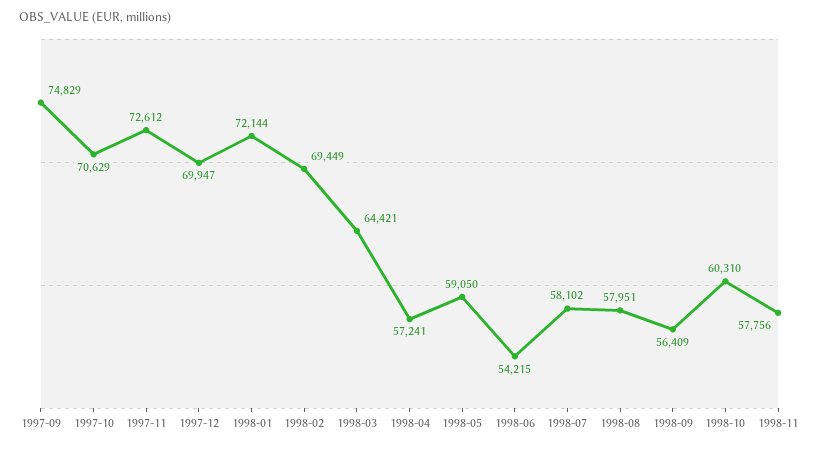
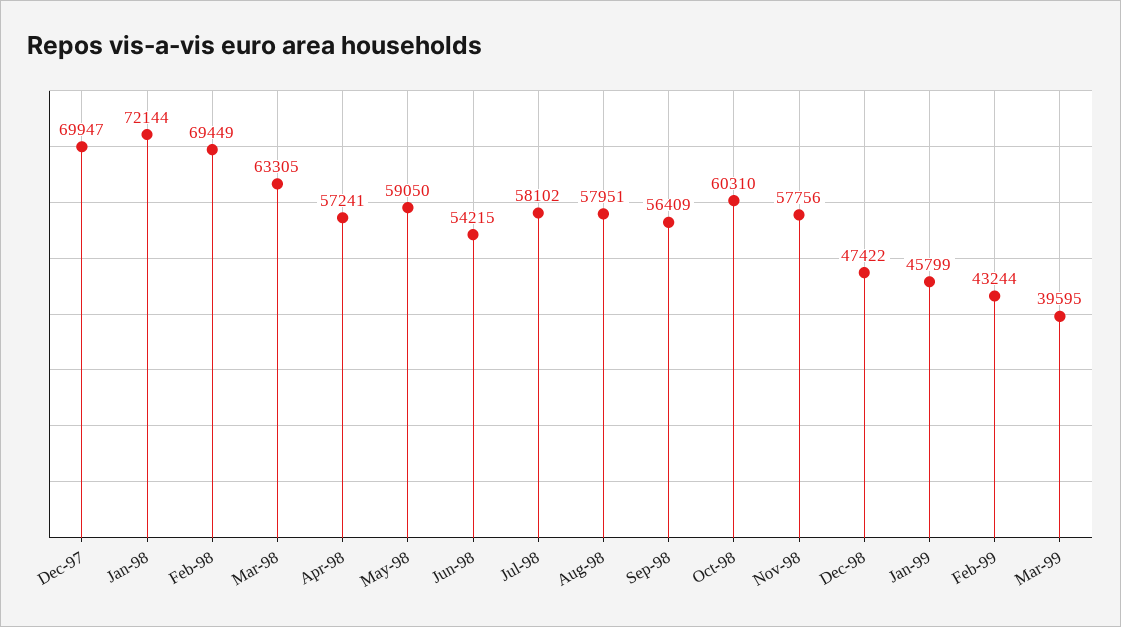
1997-09: 74829 -> none
1997-10: 70629 -> none
1997-11: 72612 -> none
1998-03: 64421 -> 63305
Dec-98: none -> 47422
Jan-99: none -> 45799
Feb-99: none -> 43244
Mar-99: none -> 39595

